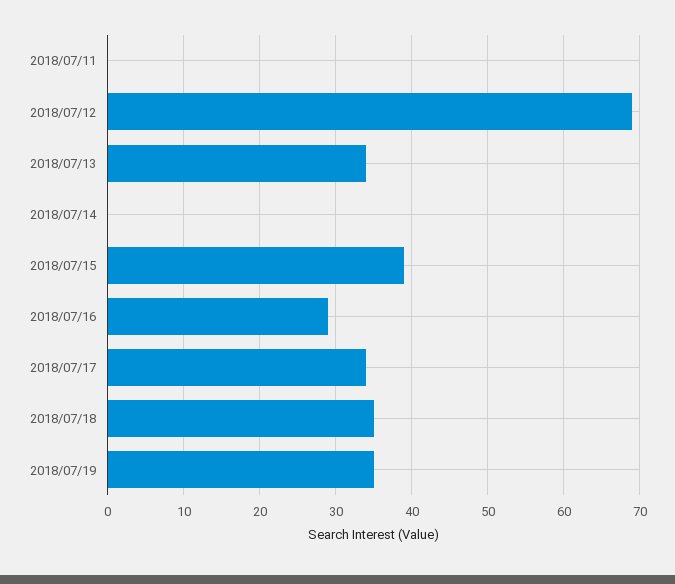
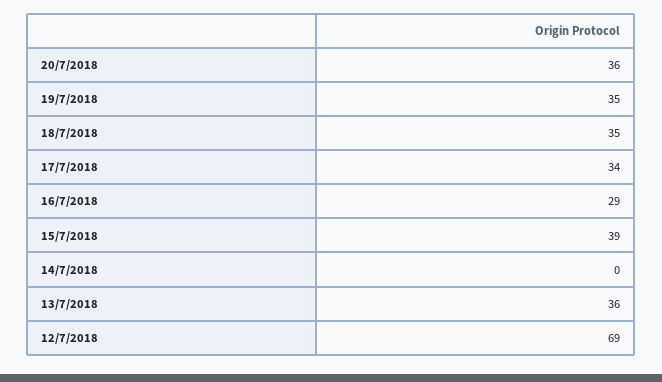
2018/07/11: 0 -> none
2018/07/13: 34 -> 36
20/7/2018: none -> 36

